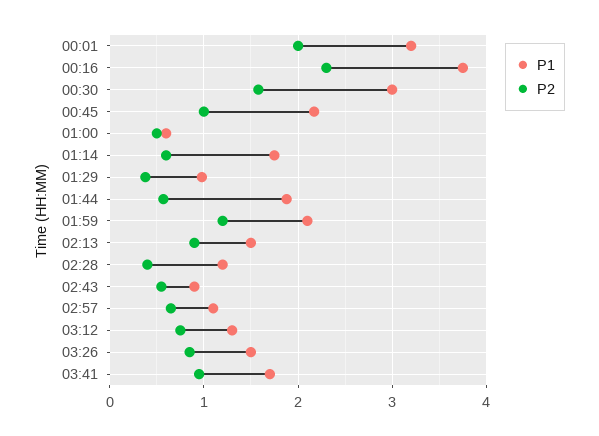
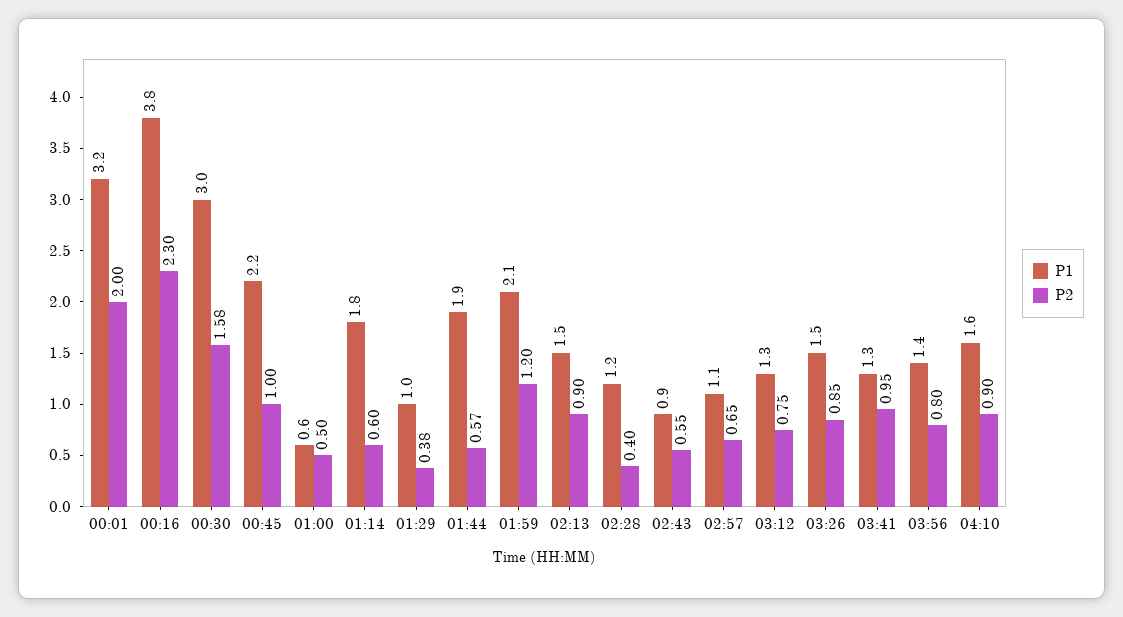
P1, 03:41: 1.7 -> 1.3
P1, 03:56: none -> 1.4
P2, 03:56: none -> 0.8
P1, 04:10: none -> 1.6
P2, 04:10: none -> 0.9

